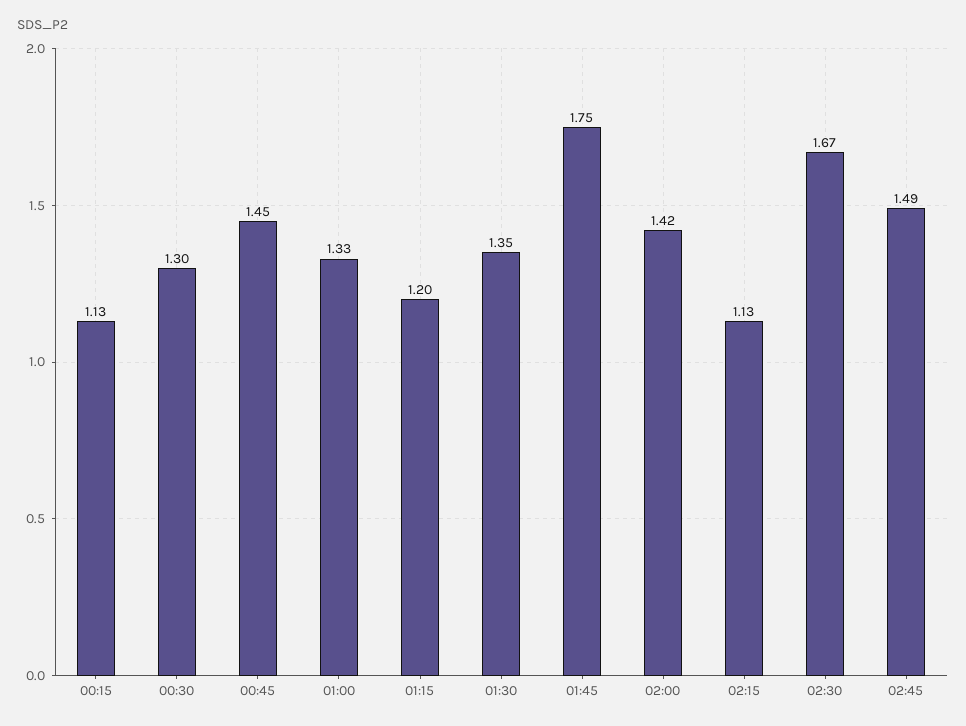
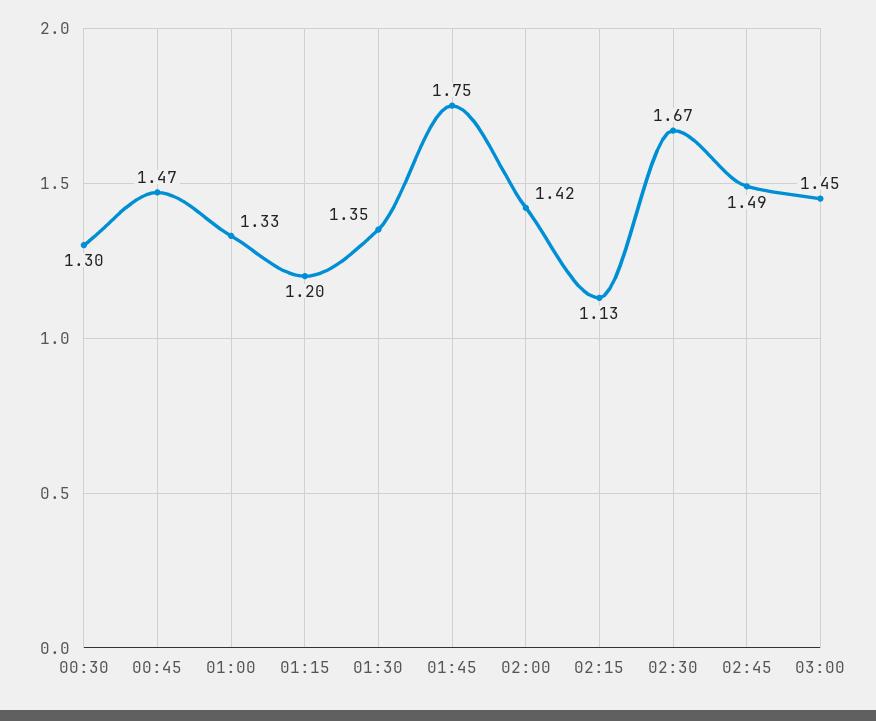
00:15: 1.13 -> none
00:45: 1.45 -> 1.47
03:00: none -> 1.45

